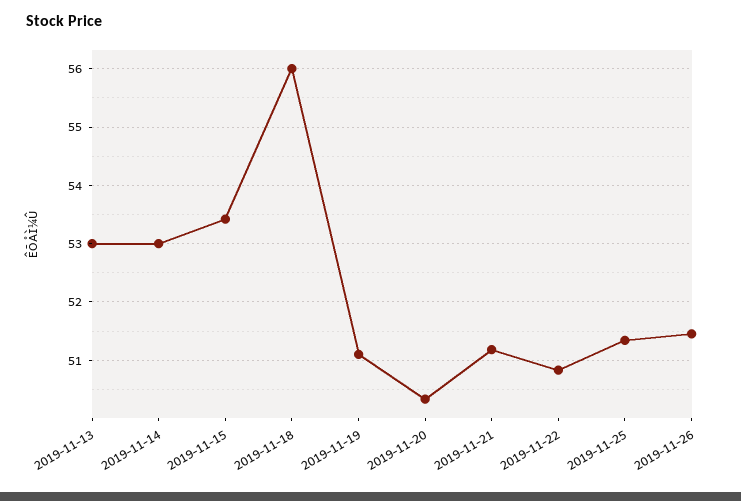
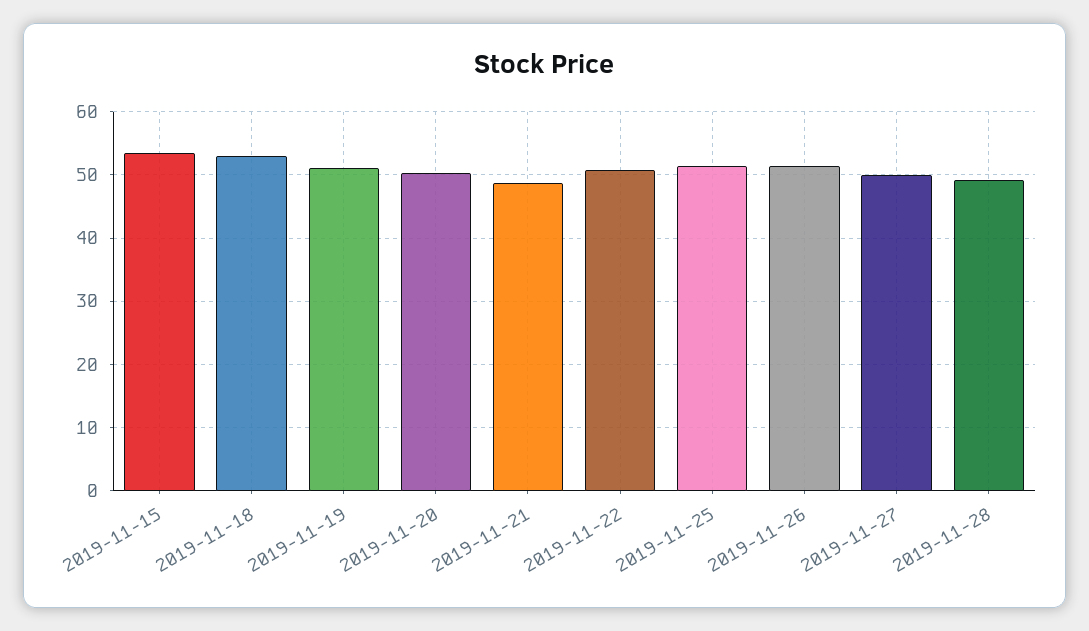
2019-11-13: 53 -> none
2019-11-14: 53 -> none
2019-11-18: 56 -> 53
2019-11-21: 51.2 -> 49
2019-11-27: none -> 50
2019-11-28: none -> 49

